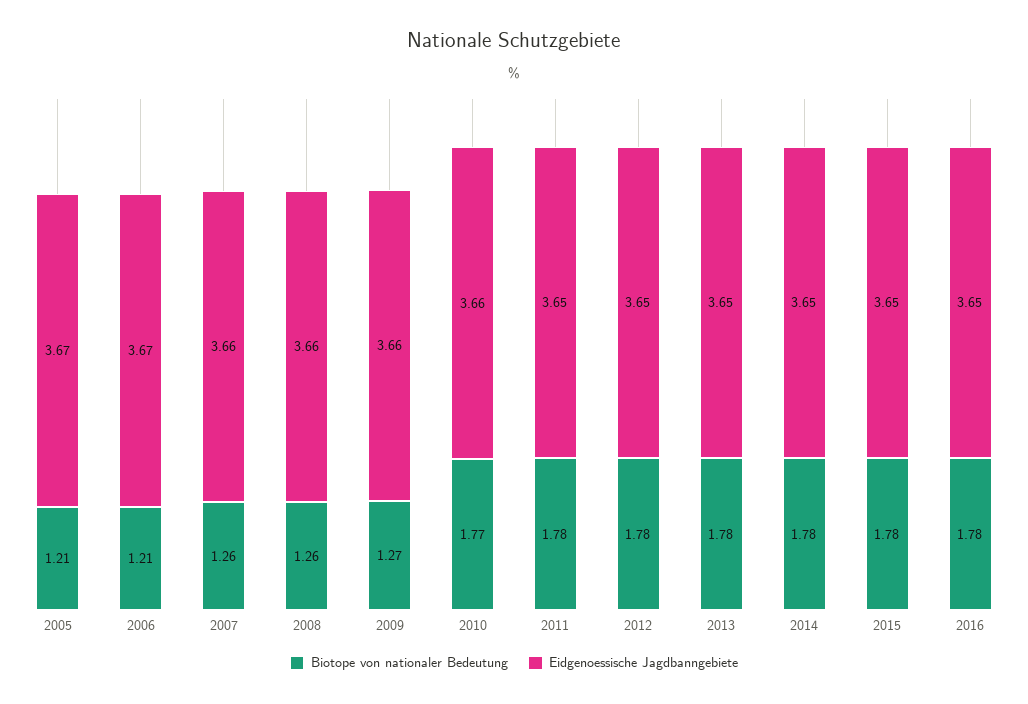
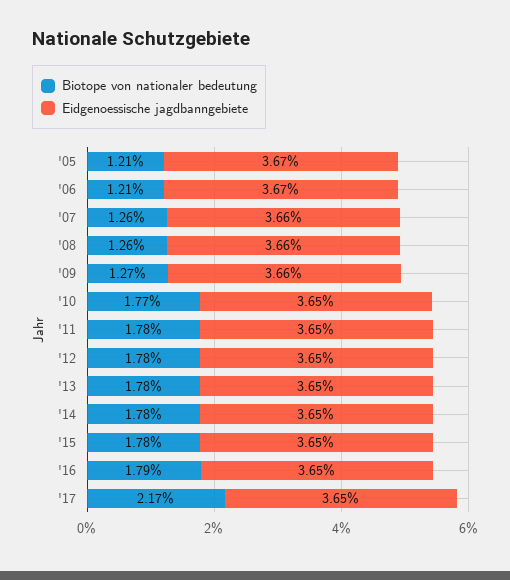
Eidgenoessische Jagdbanngebiete, 2010: 3.66 -> 3.65
Biotope von nationaler Bedeutung, 2016: 1.78 -> 1.79
Biotope von nationaler Bedeutung, '17: none -> 2.17
Eidgenoessische Jagdbanngebiete, '17: none -> 3.65

